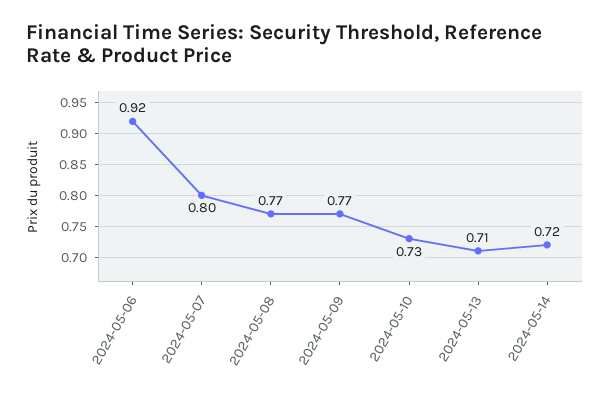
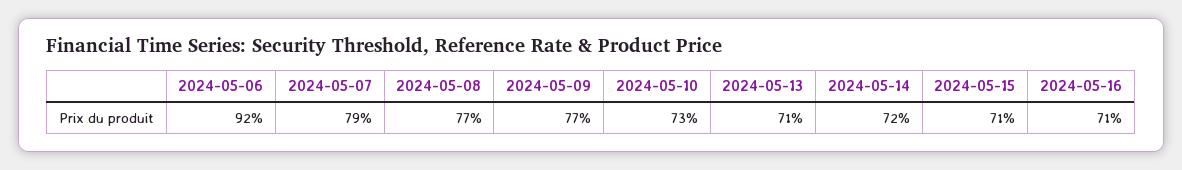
2024-05-07: 0.8 -> 0.79
2024-05-15: none -> 0.71
2024-05-16: none -> 0.71

